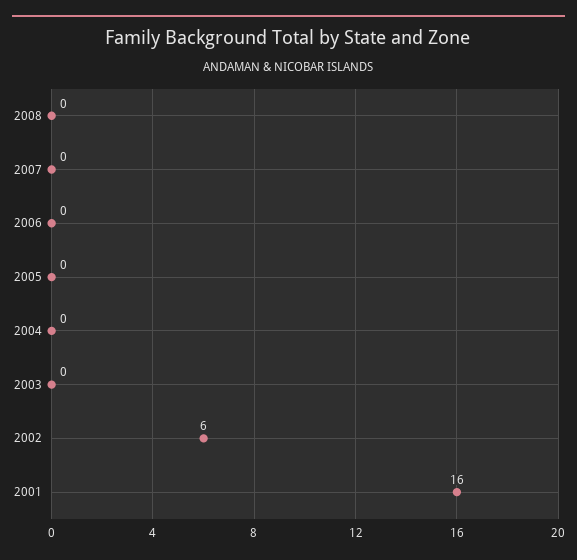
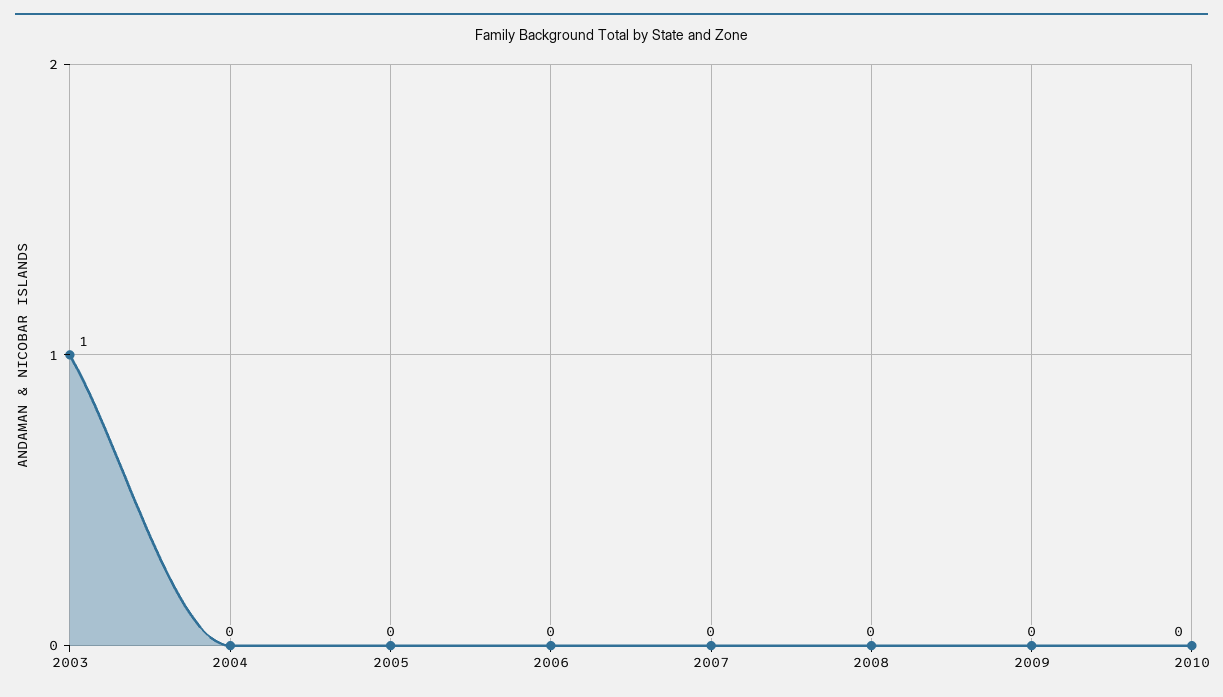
2003: 0 -> 1
2002: 6 -> none
2001: 16 -> none
2009: none -> 0
2010: none -> 0

